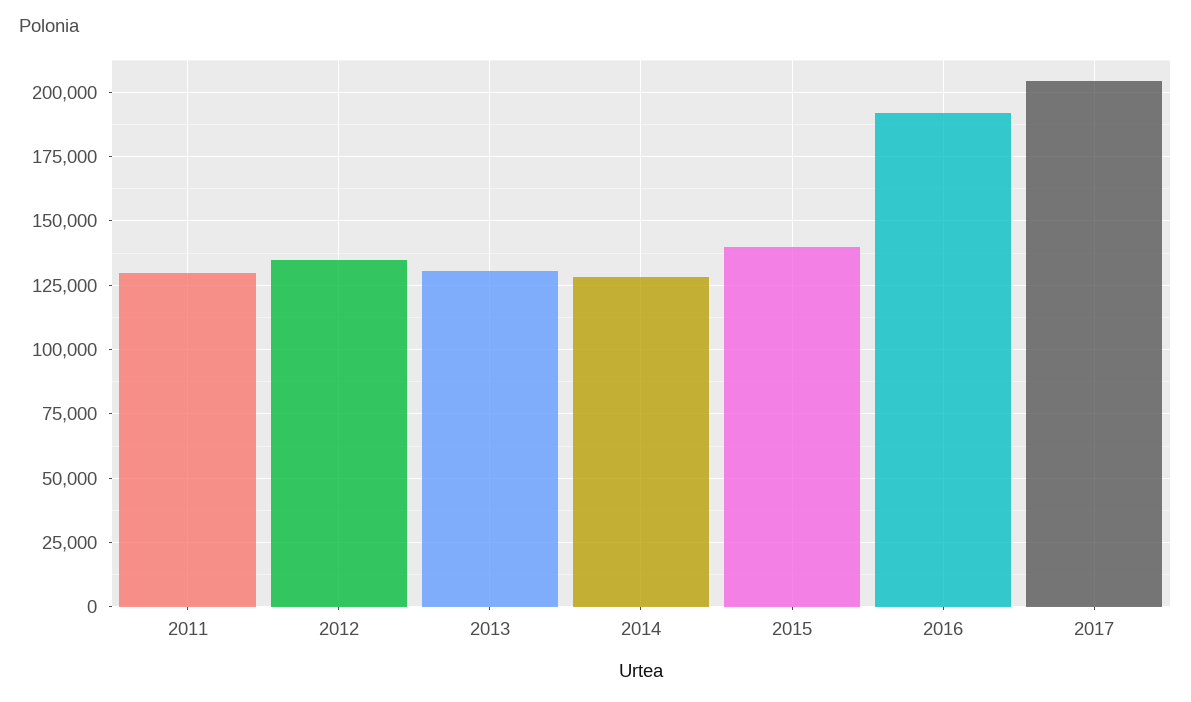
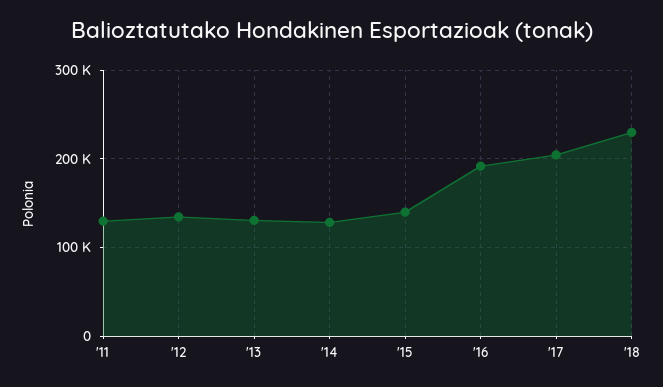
'18: none -> 230000

